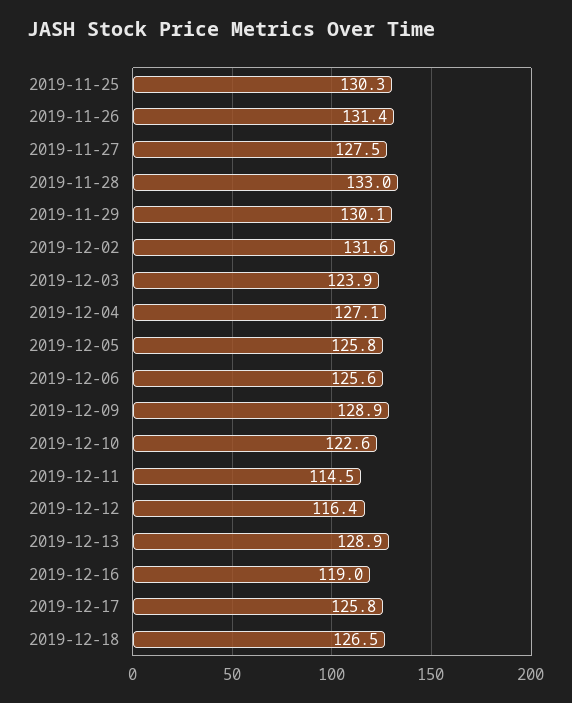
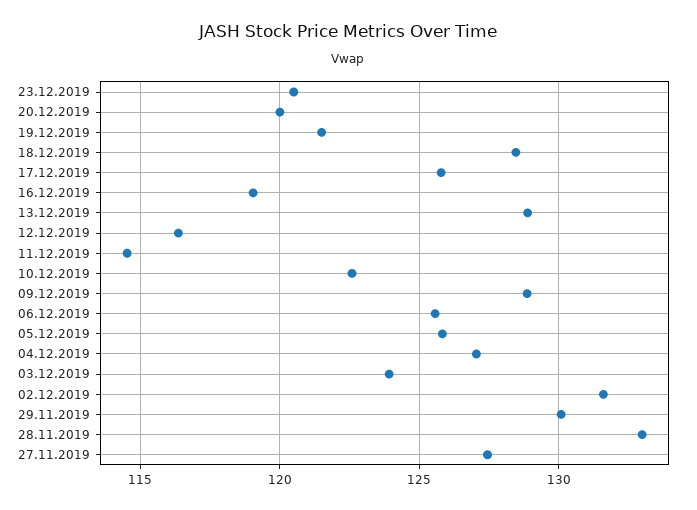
2019-11-25: 130.3 -> none
2019-11-26: 131.4 -> none
2019-12-18: 126.5 -> 128.5
23.12.2019: none -> 120.5
20.12.2019: none -> 120
19.12.2019: none -> 121.5

